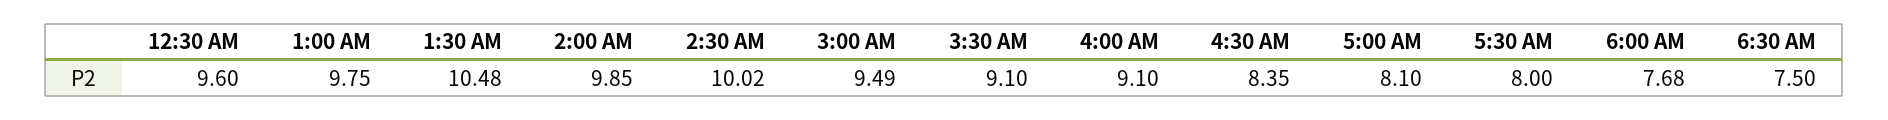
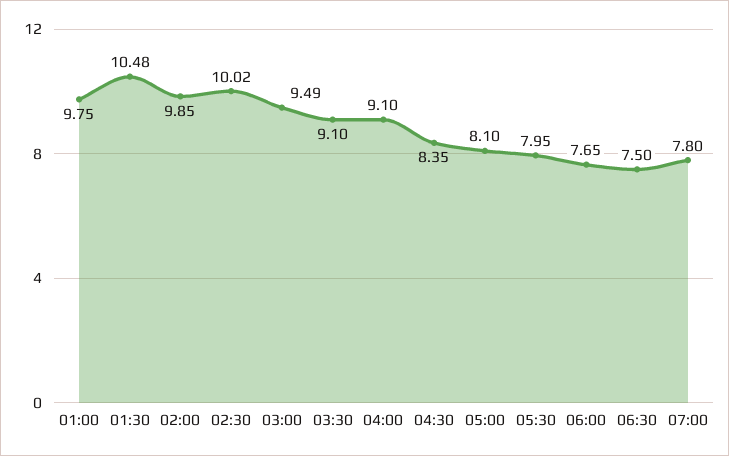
12:30 AM: 9.6 -> none
5:30 AM: 8 -> 7.95
6:00 AM: 7.68 -> 7.65
07:00: none -> 7.8

